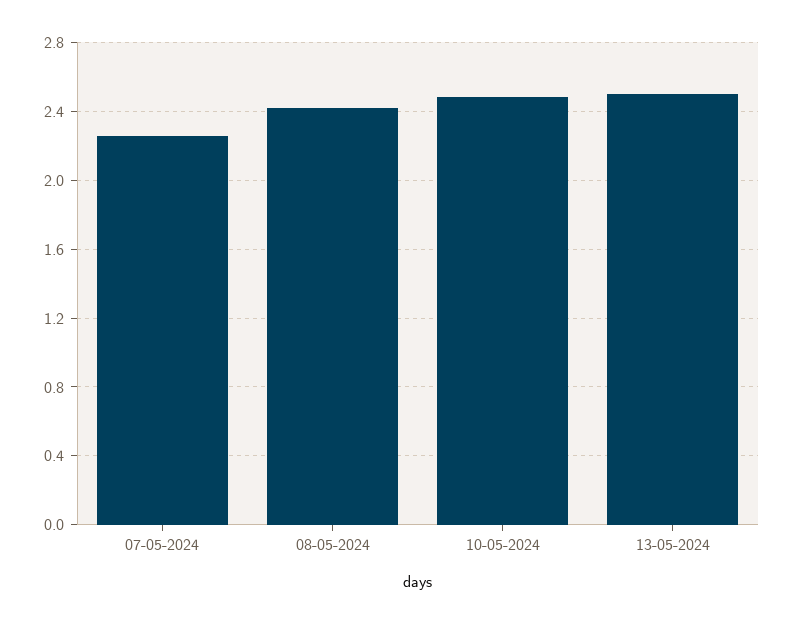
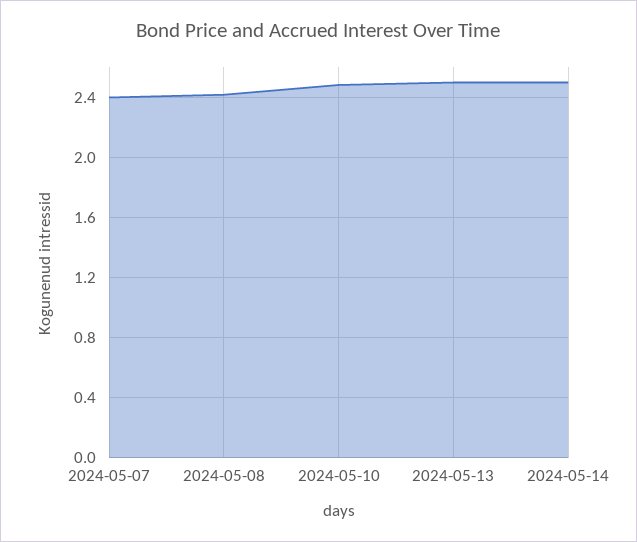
07-05-2024: 2.25 -> 2.4
2024-05-14: none -> 2.5

